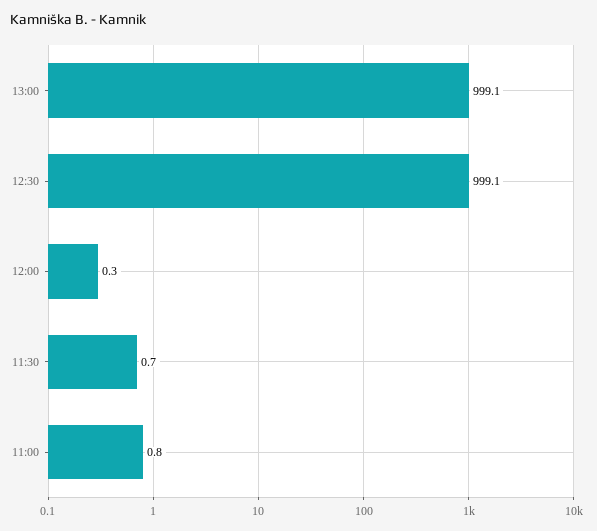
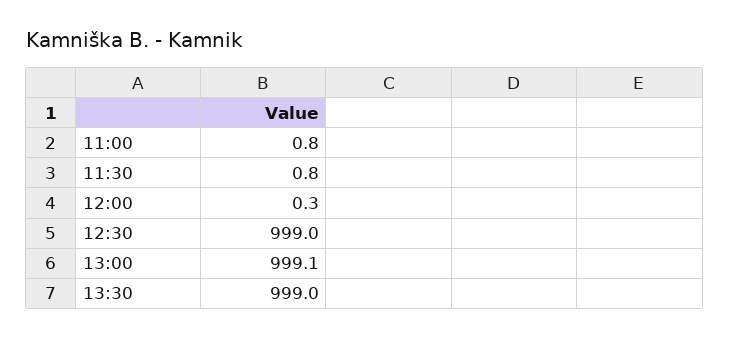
12:30: 999.1 -> 999
11:30: 0.7 -> 0.8
13:30: none -> 999

